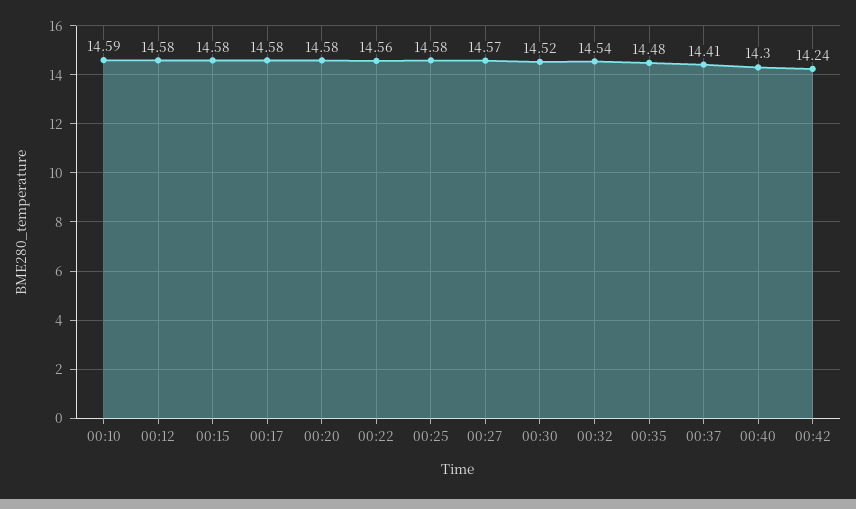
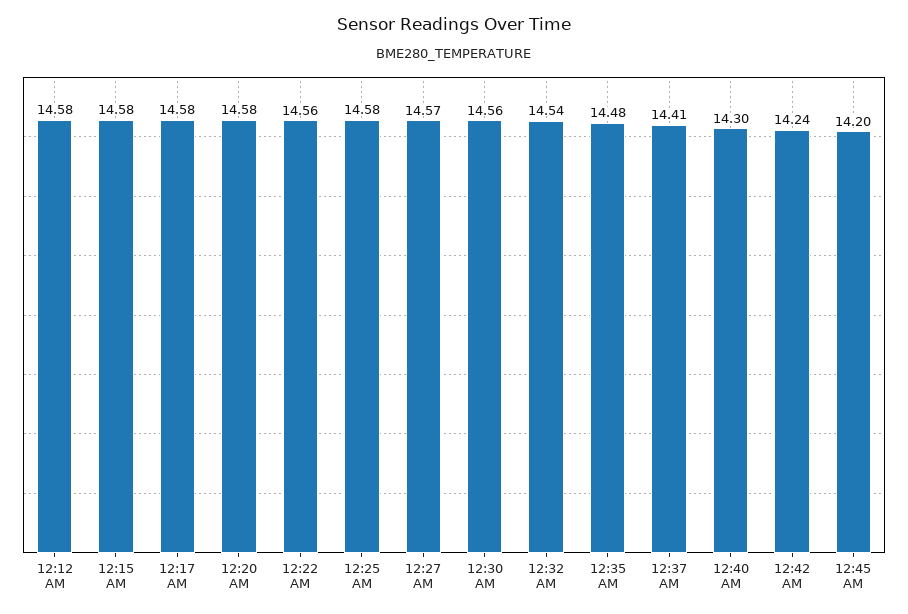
00:10: 14.59 -> none
00:30: 14.52 -> 14.56
12:45 AM: none -> 14.2

